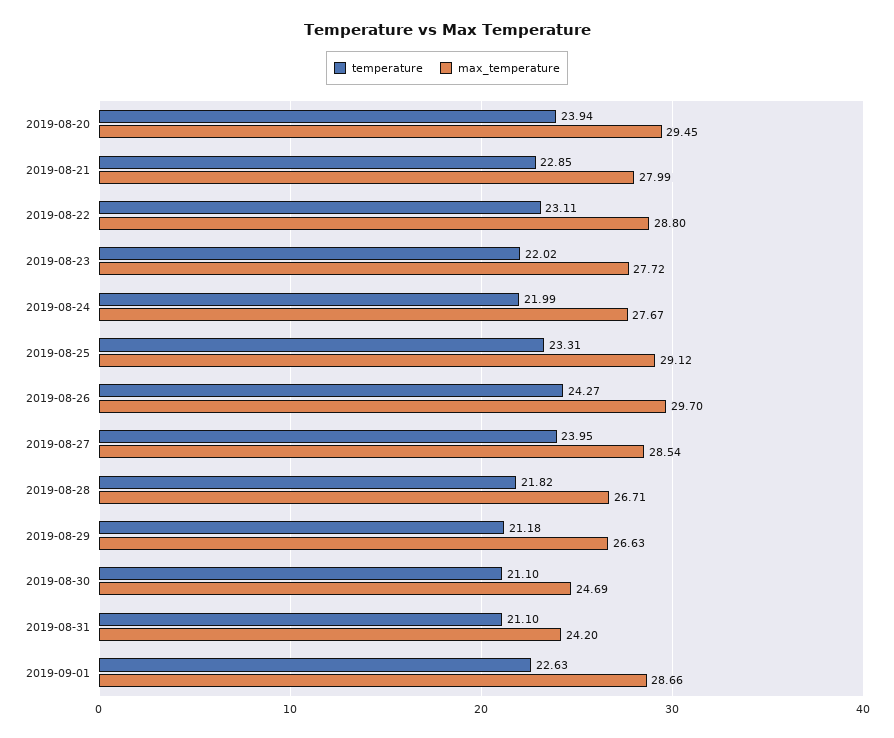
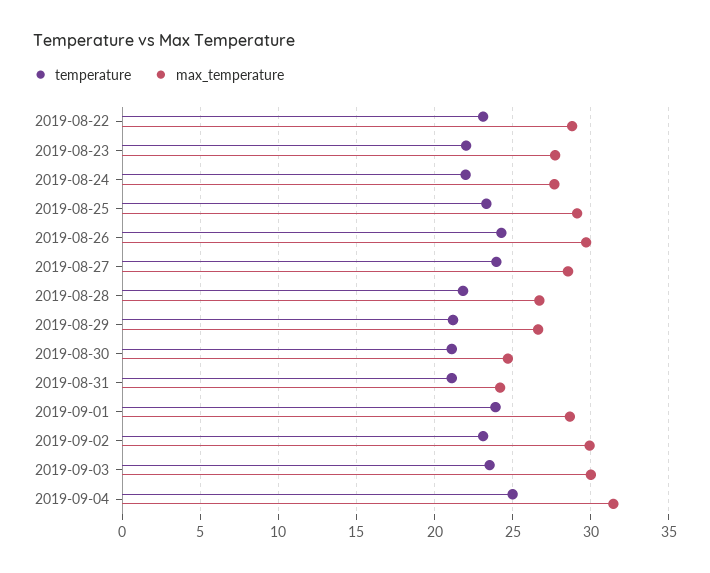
temperature, 2019-08-20: 23.94 -> none
max_temperature, 2019-08-20: 29.45 -> none
temperature, 2019-08-21: 22.85 -> none
max_temperature, 2019-08-21: 27.99 -> none
temperature, 2019-09-01: 22.63 -> 24
temperature, 2019-09-02: none -> 23
max_temperature, 2019-09-02: none -> 30
temperature, 2019-09-03: none -> 23.5
max_temperature, 2019-09-03: none -> 30
temperature, 2019-09-04: none -> 25
max_temperature, 2019-09-04: none -> 31.5

